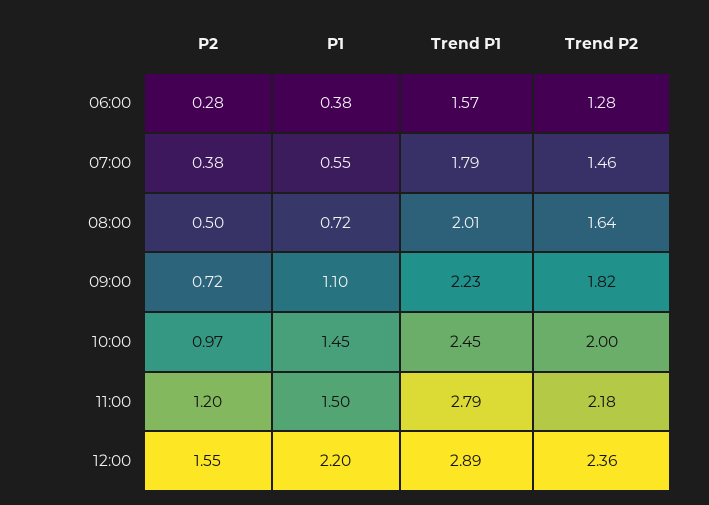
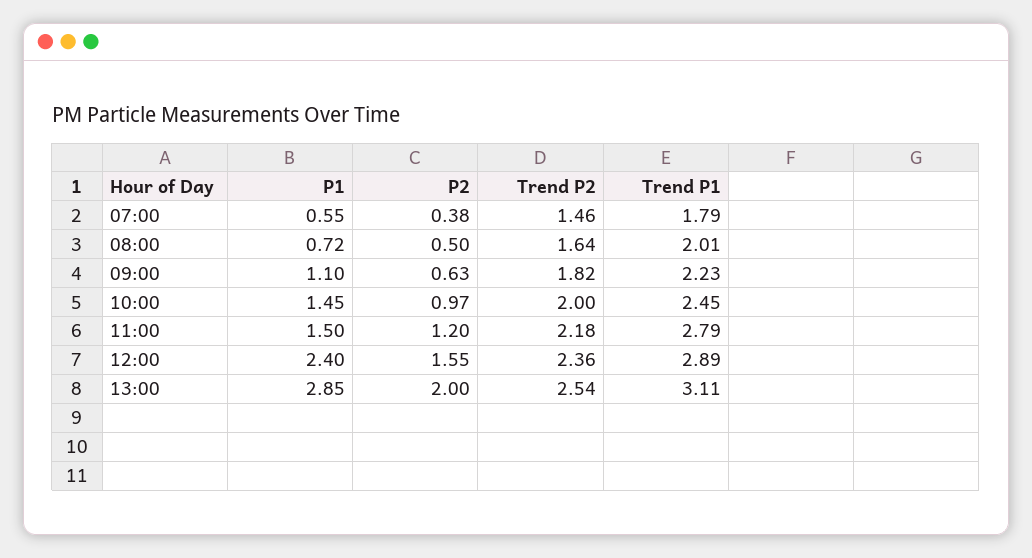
P2, 06:00: 0.28 -> none
P1, 06:00: 0.38 -> none
Trend P1, 06:00: 1.57 -> none
Trend P2, 06:00: 1.28 -> none
P2, 09:00: 0.72 -> 0.63
P1, 12:00: 2.2 -> 2.4
P1, 13:00: none -> 2.85
P2, 13:00: none -> 2
Trend P2, 13:00: none -> 2.54
Trend P1, 13:00: none -> 3.11

